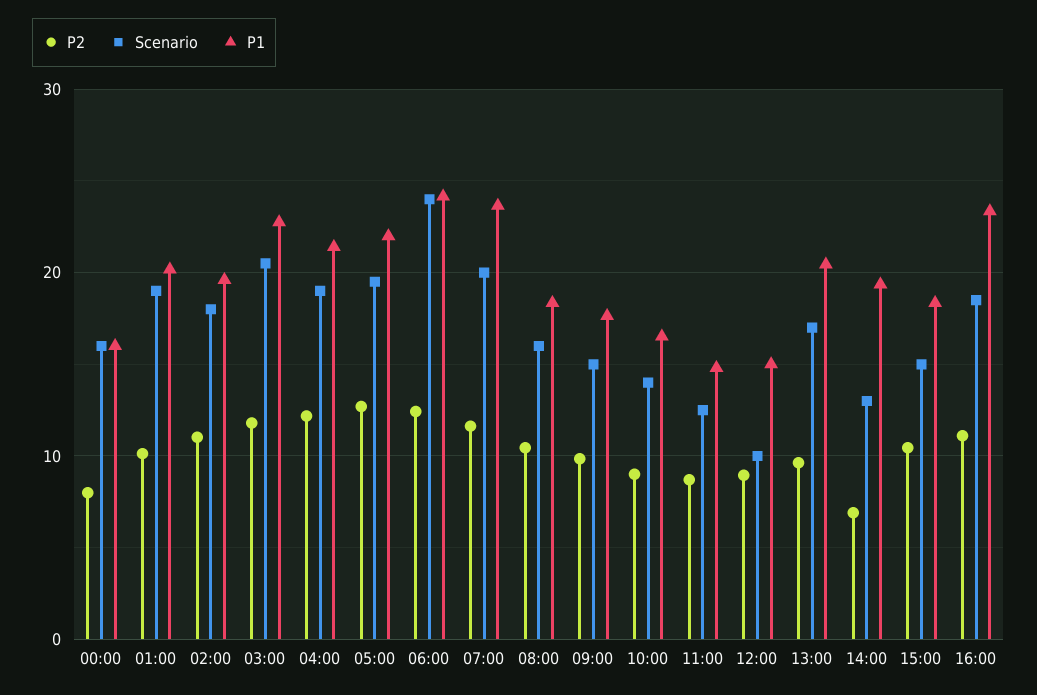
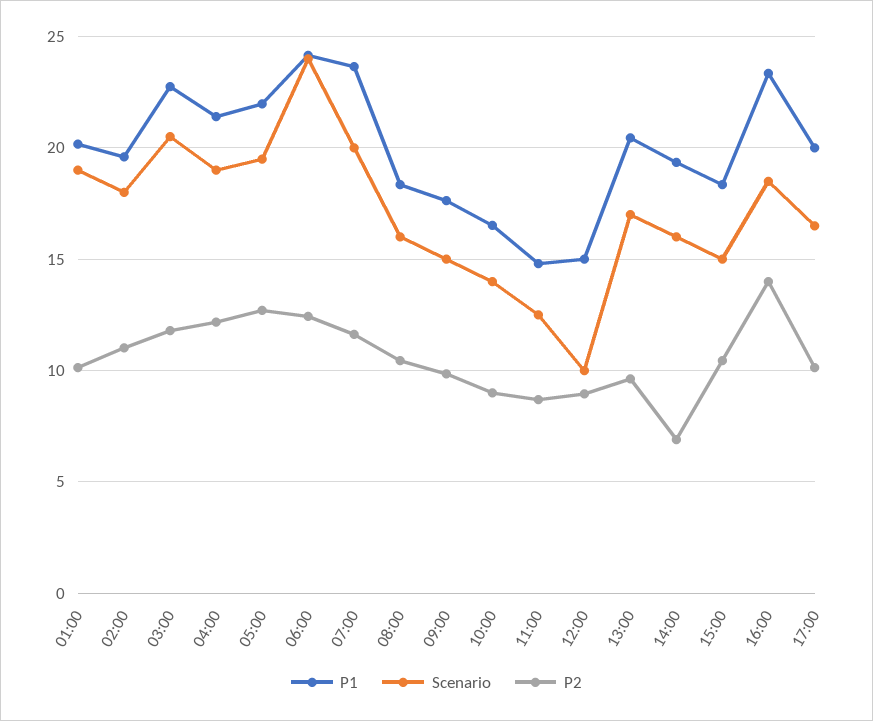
P2, 00:00: 8 -> none
Scenario, 00:00: 16 -> none
P1, 00:00: 16 -> none
Scenario, 14:00: 13 -> 16
P2, 16:00: 11 -> 14
P1, 17:00: none -> 20
Scenario, 17:00: none -> 16.5
P2, 17:00: none -> 10

